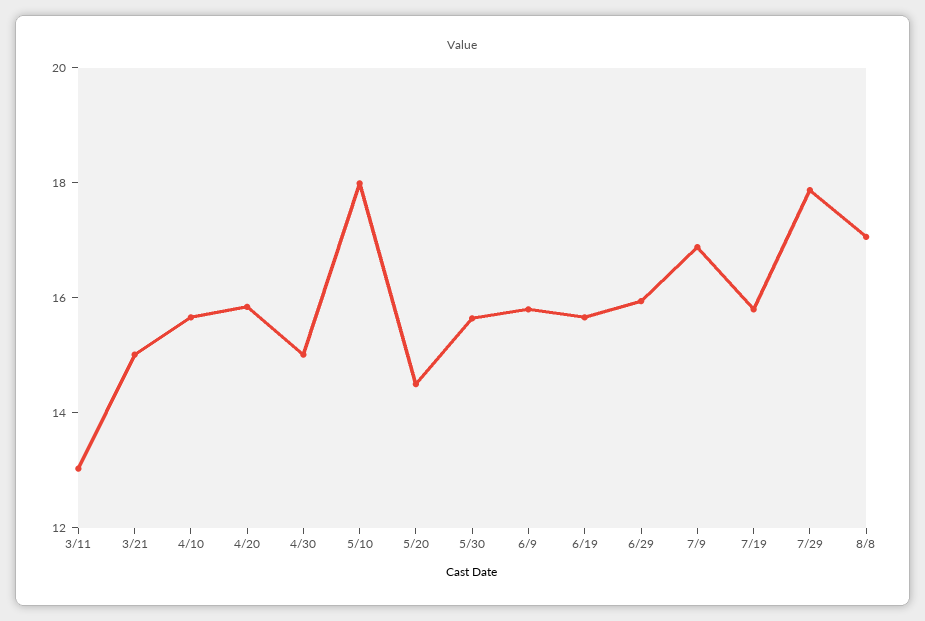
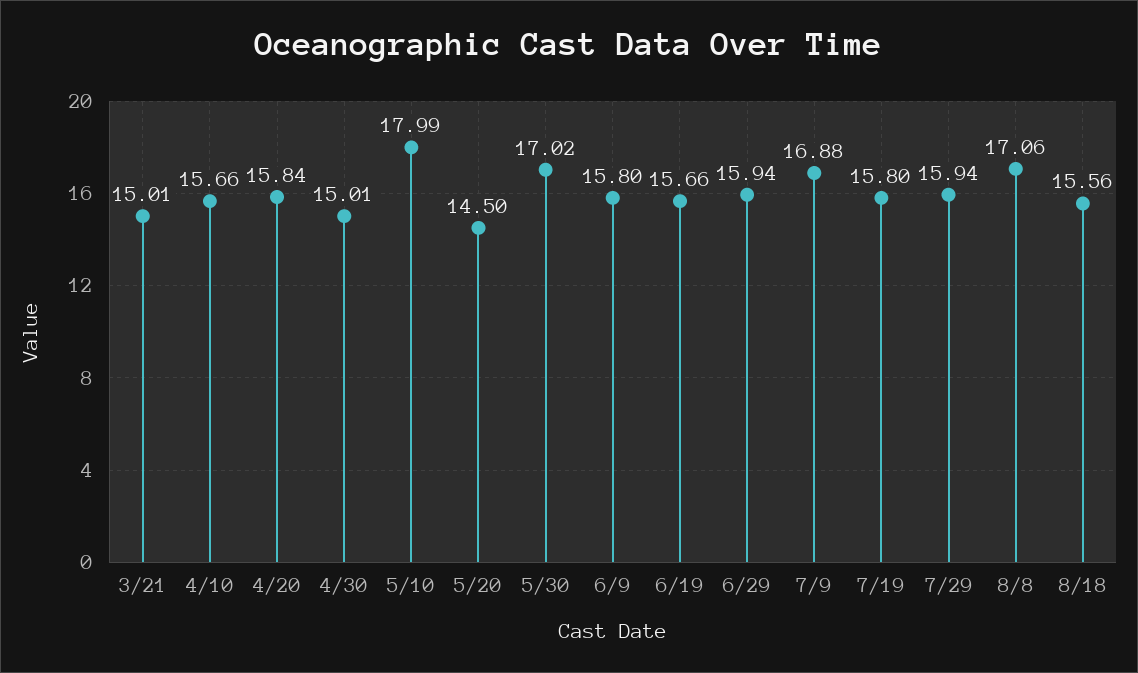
3/11: 13 -> none
5/30: 15.5 -> 17.02
7/29: 18 -> 15.94
8/18: none -> 15.56

